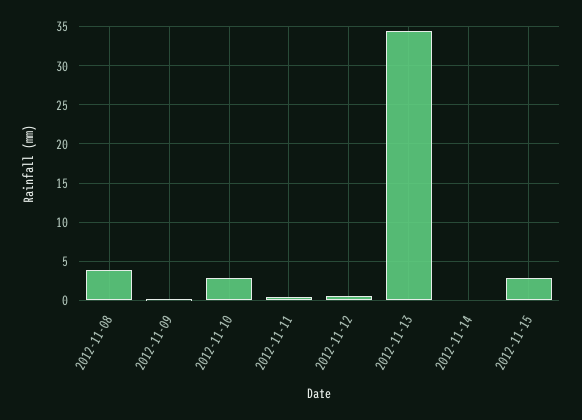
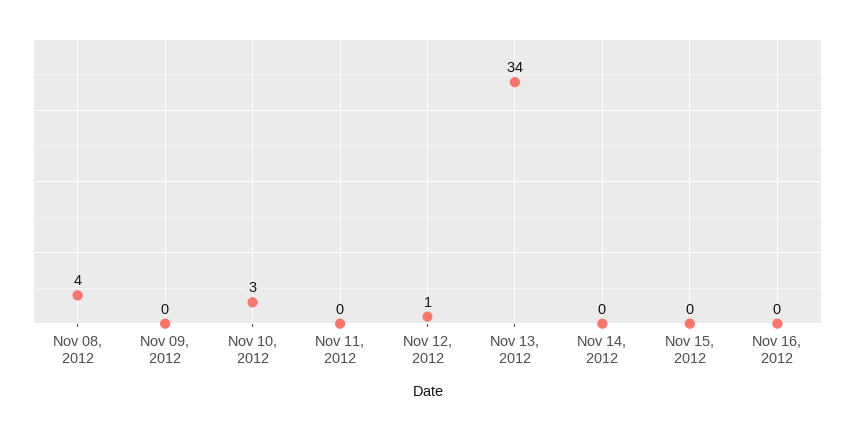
2012-11-15: 3 -> 0
Nov 16, 2012: none -> 0

